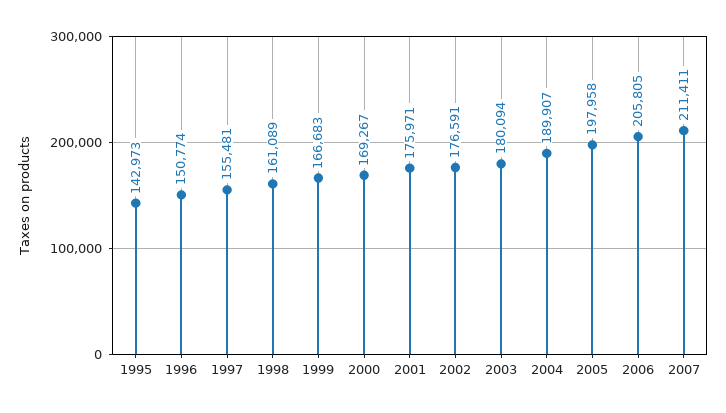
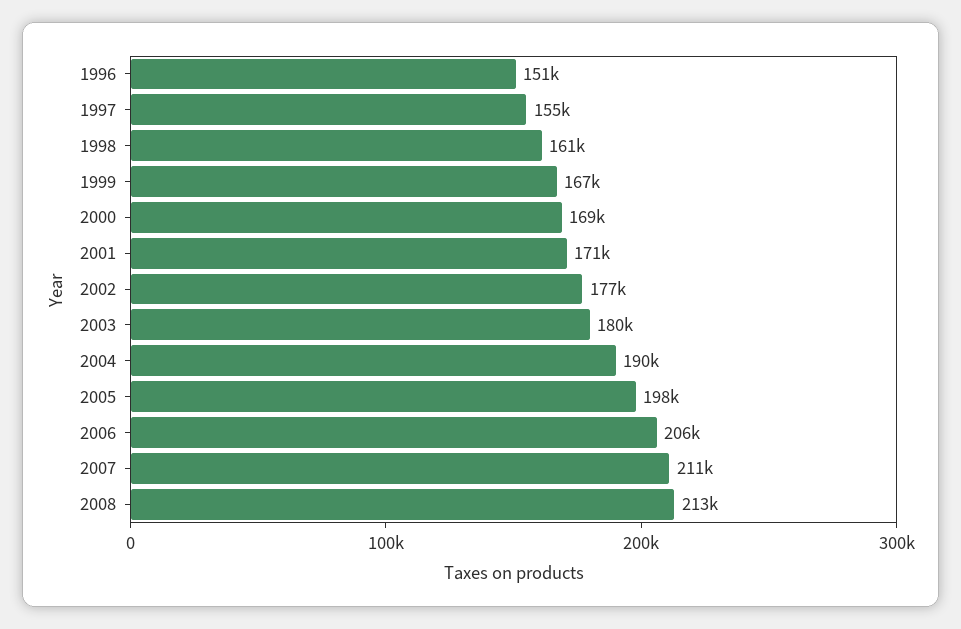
1995: 142973 -> none
2001: 175971 -> 171000
2008: none -> 213000

